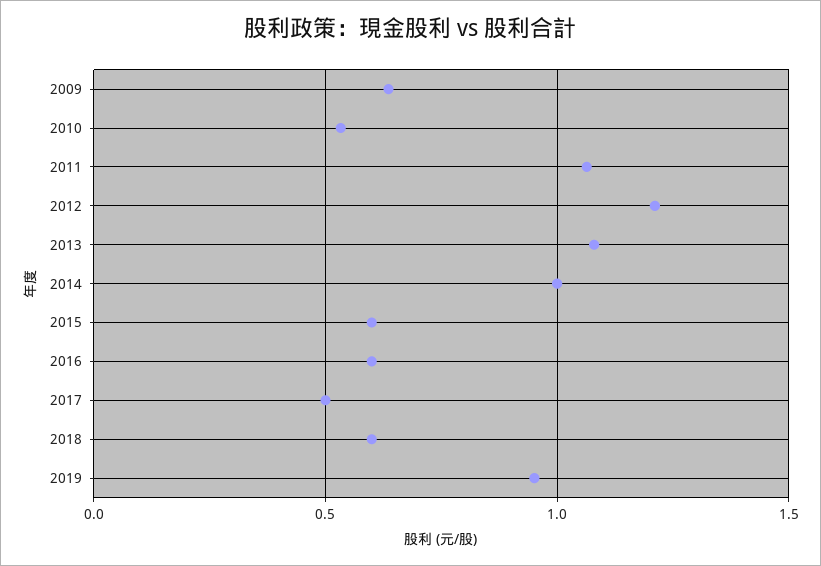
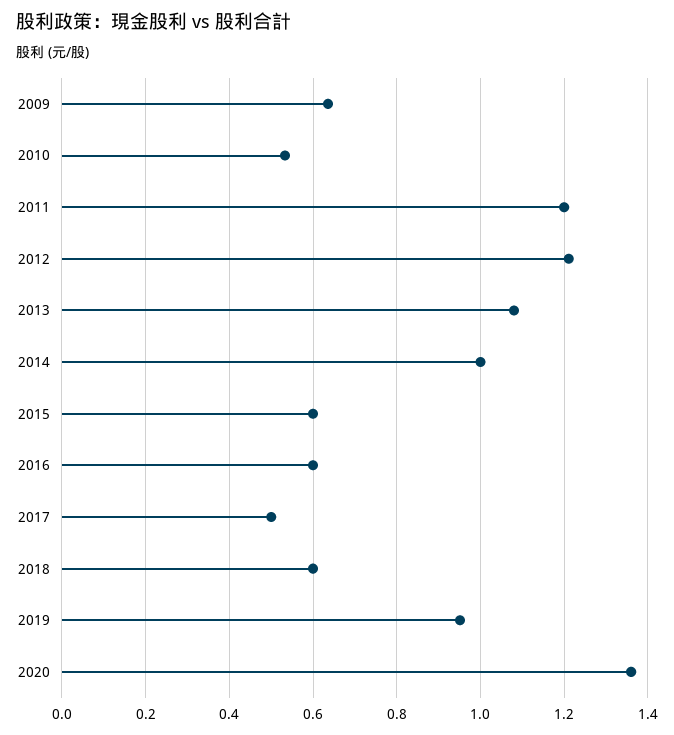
2011: 1.05 -> 1.2
2020: none -> 1.36

